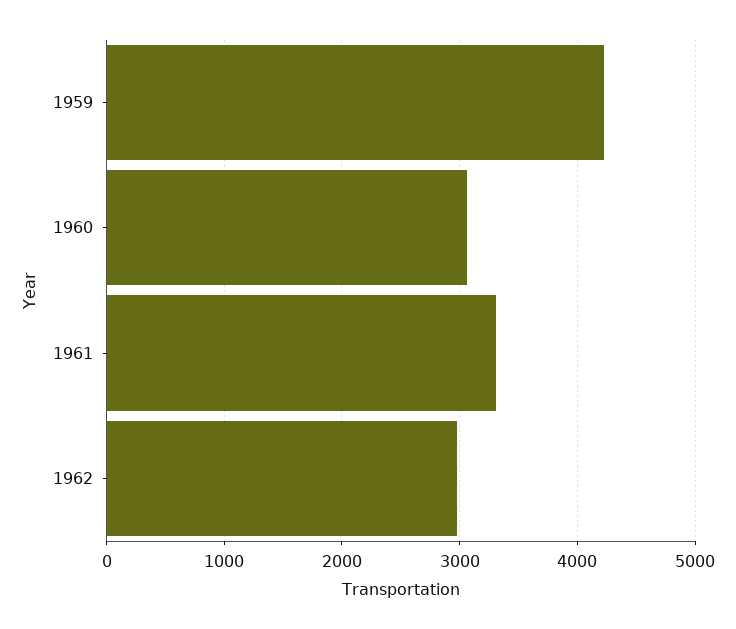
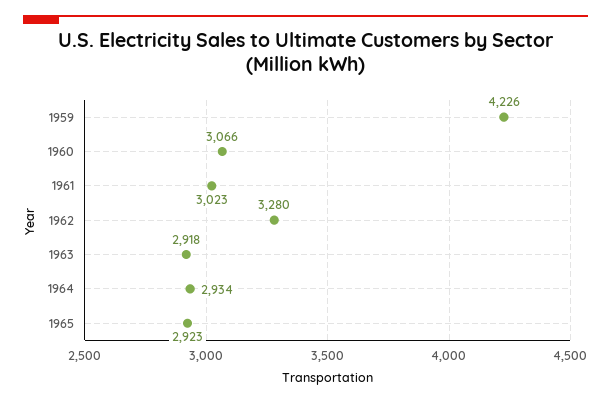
1961: 3300 -> 3023
1962: 3000 -> 3280
1963: none -> 2918
1964: none -> 2934
1965: none -> 2923

